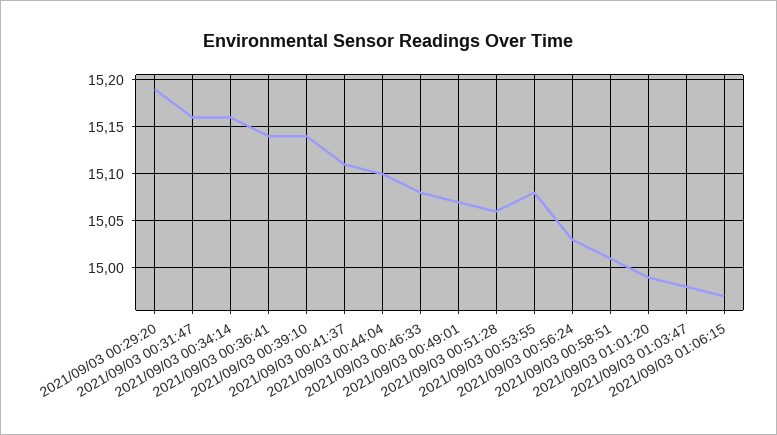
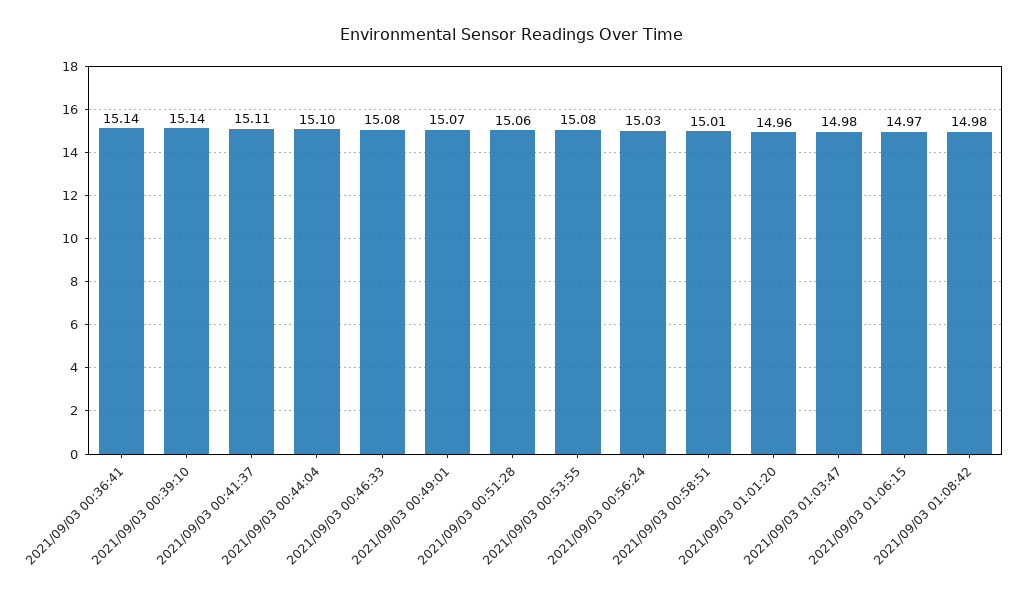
2021/09/03 00:29:20: 15.19 -> none
2021/09/03 00:31:47: 15.16 -> none
2021/09/03 00:34:14: 15.16 -> none
2021/09/03 01:01:20: 14.99 -> 14.96
2021/09/03 01:08:42: none -> 14.98

